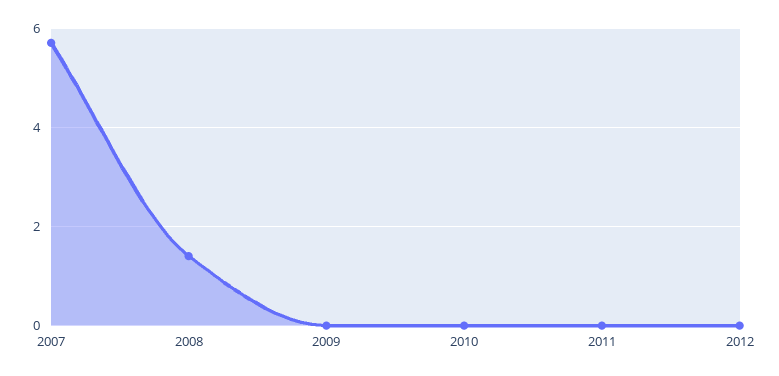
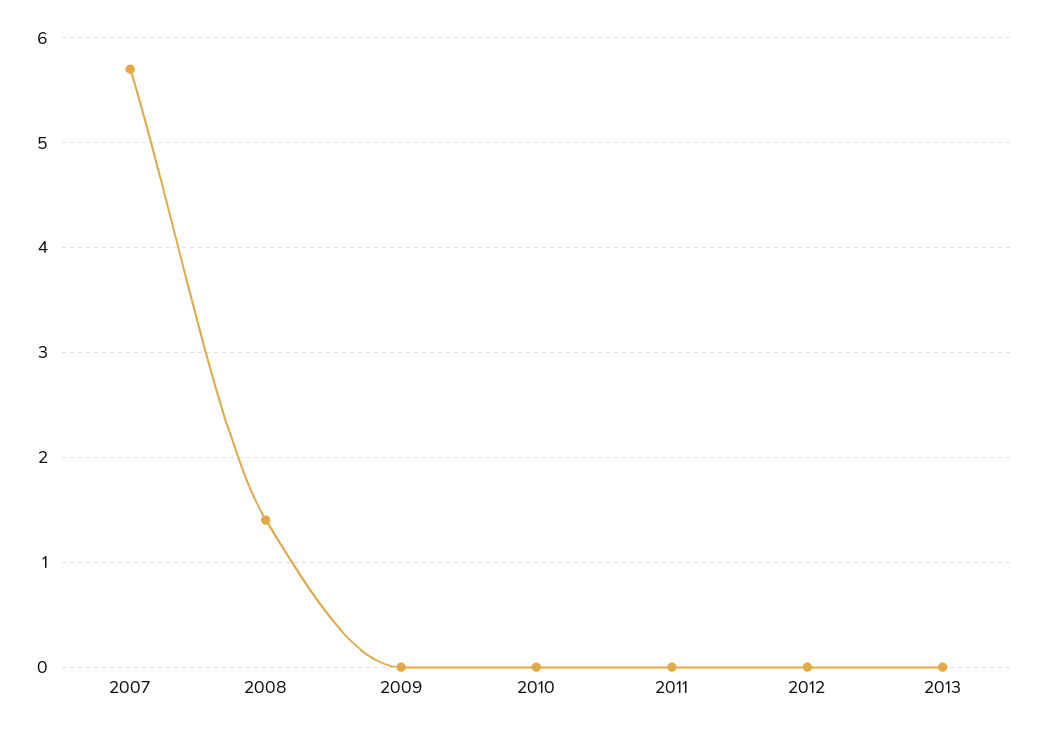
2013: none -> 0

